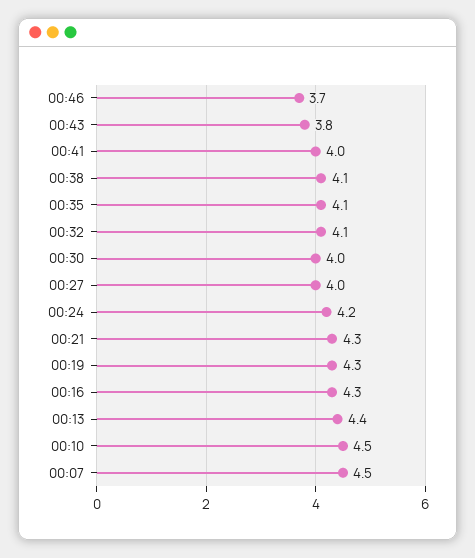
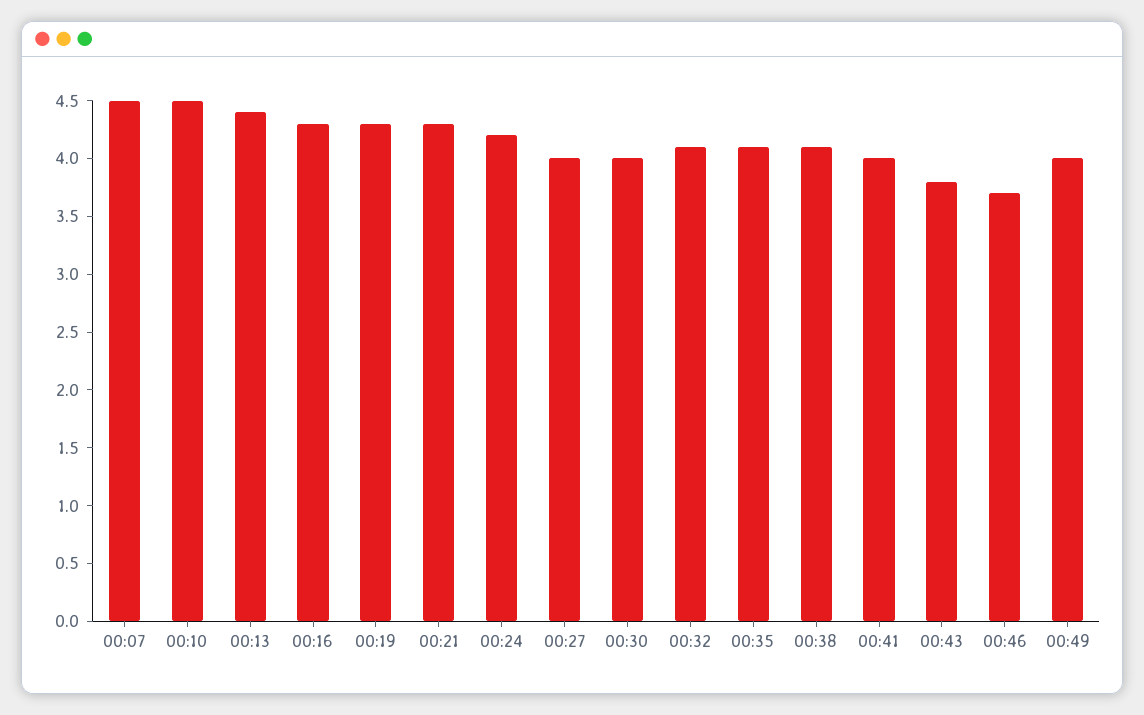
00:49: none -> 4

